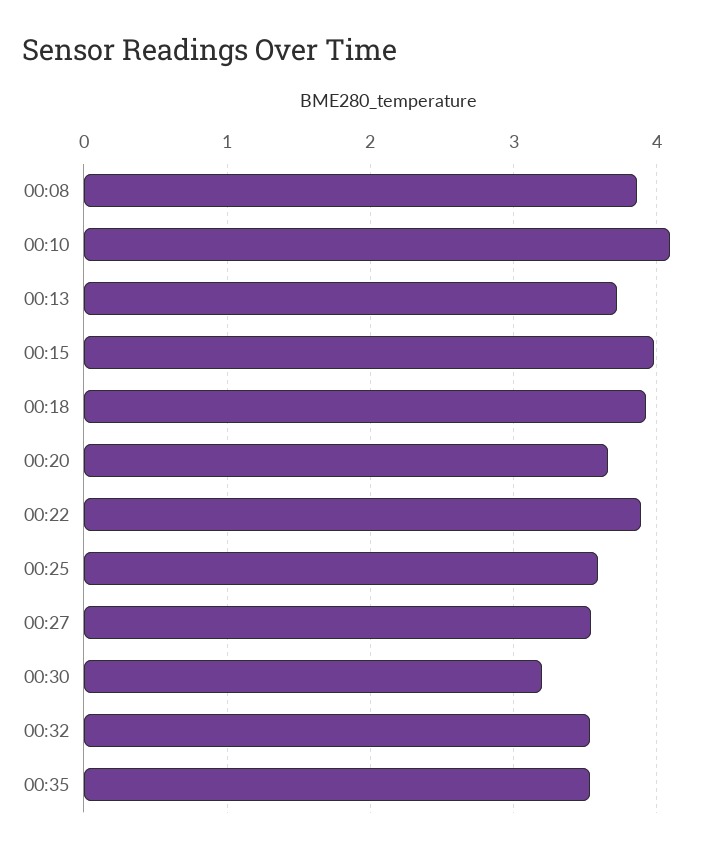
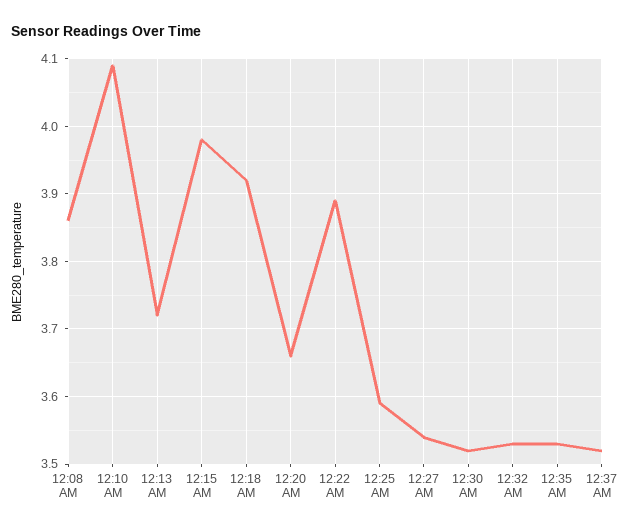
00:30: 3.2 -> 3.52
12:37 AM: none -> 3.52

